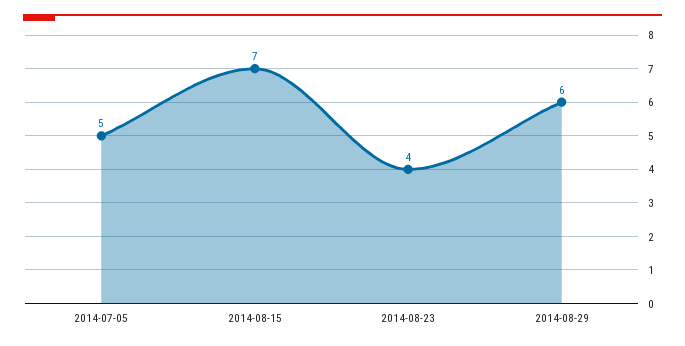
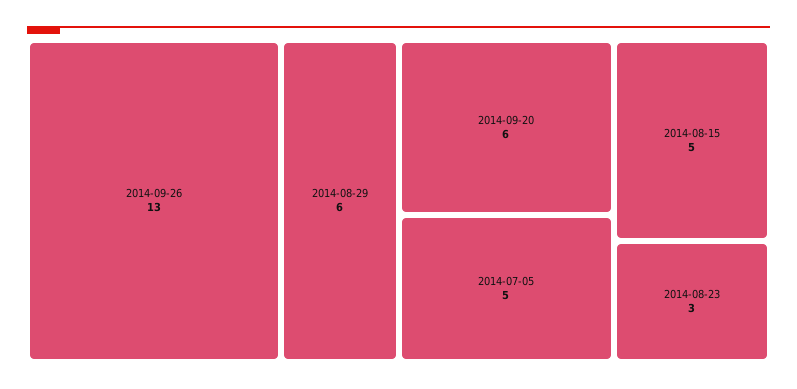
2014-08-15: 7 -> 5
2014-08-23: 4 -> 3
2014-09-26: none -> 13
2014-09-20: none -> 6

